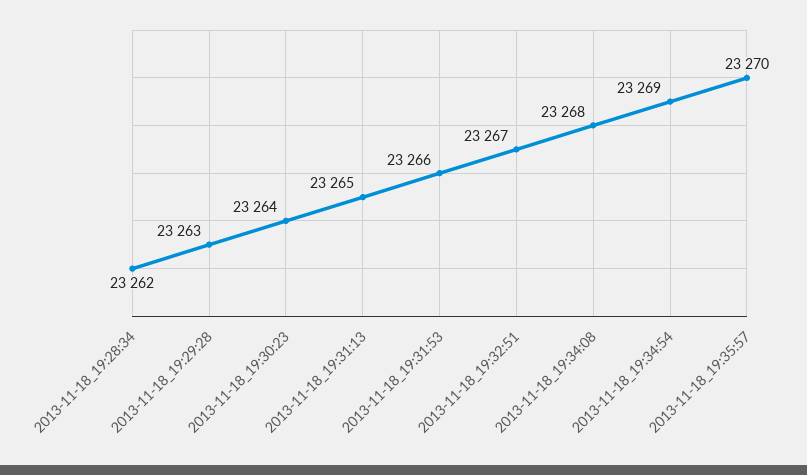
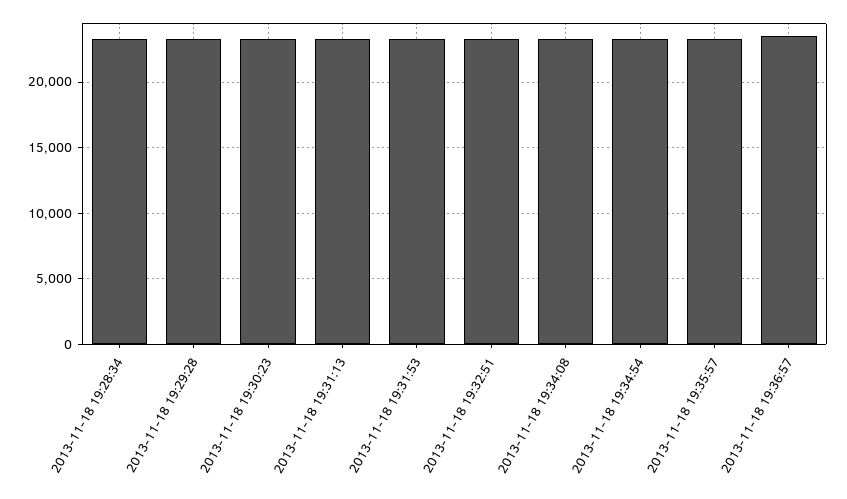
2013-11-18 19:36:57: none -> 23500

